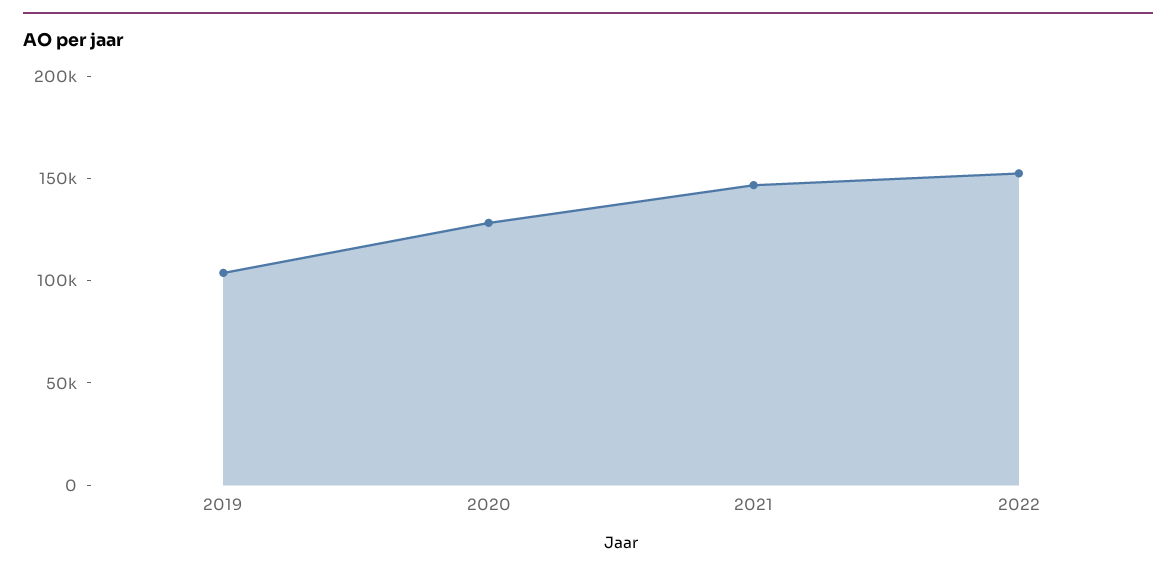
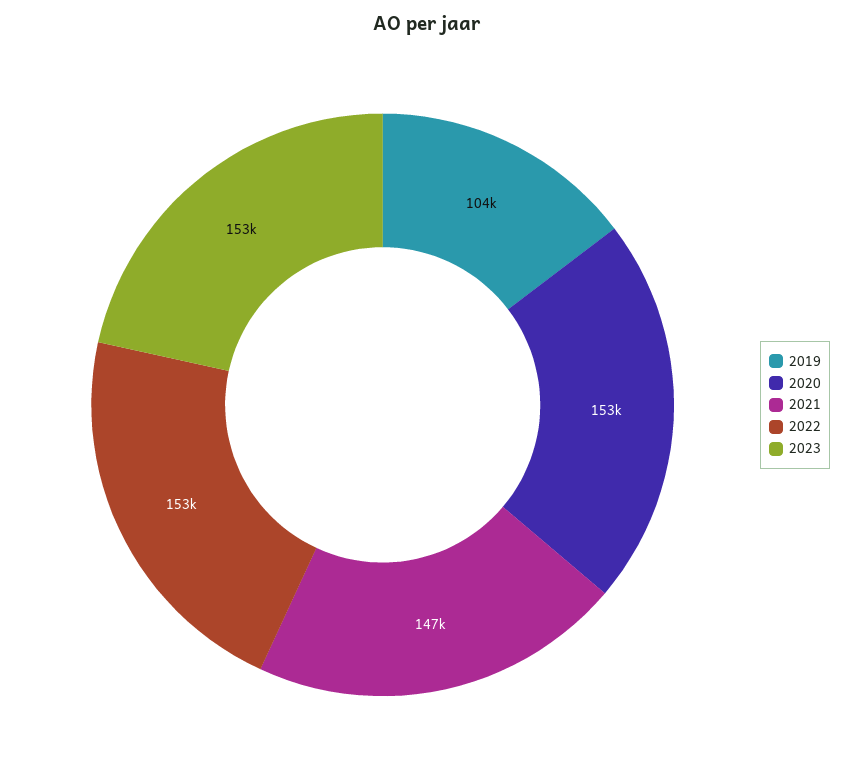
2020: 130000 -> 153000
2023: none -> 153000

